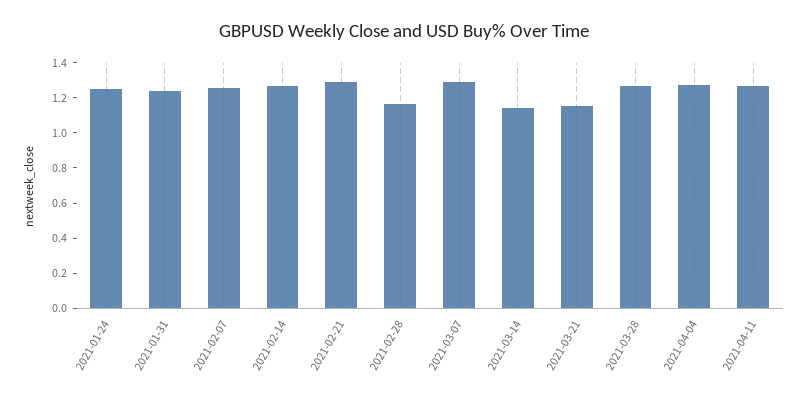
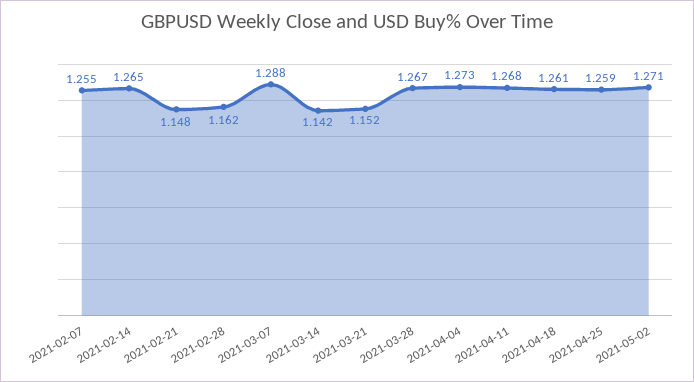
2021-01-24: 1.25 -> none
2021-01-31: 1.25 -> none
2021-02-21: 1.3 -> 1.148
2021-04-18: none -> 1.261
2021-04-25: none -> 1.259
2021-05-02: none -> 1.271

